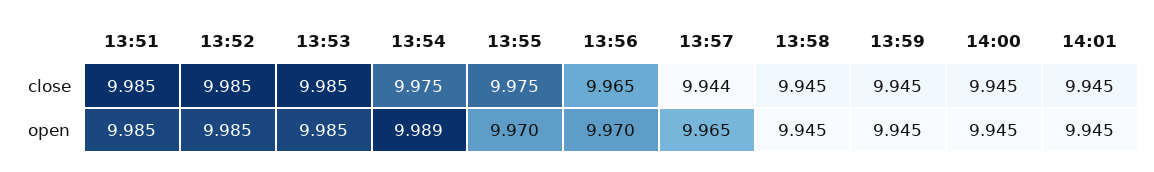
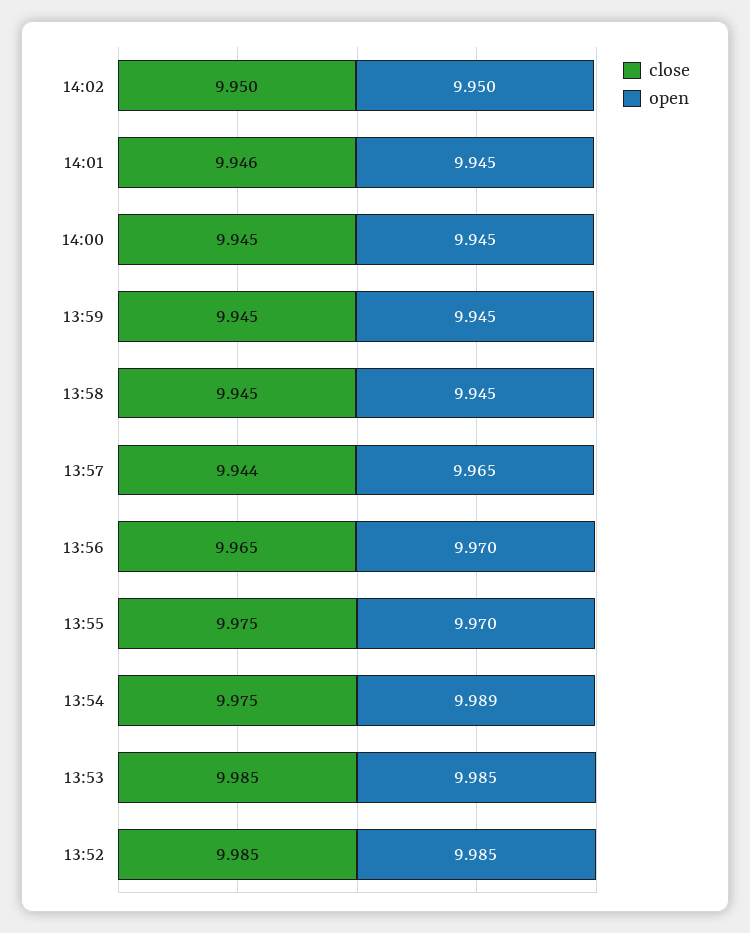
close, 13:51: 9.985 -> none
close, 14:01: 9.945 -> 9.946
open, 13:51: 9.985 -> none
close, 14:02: none -> 9.95
open, 14:02: none -> 9.95

